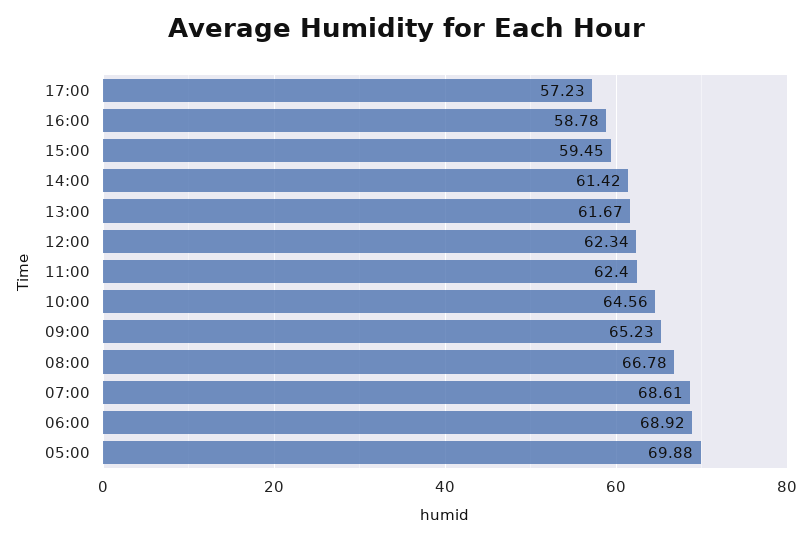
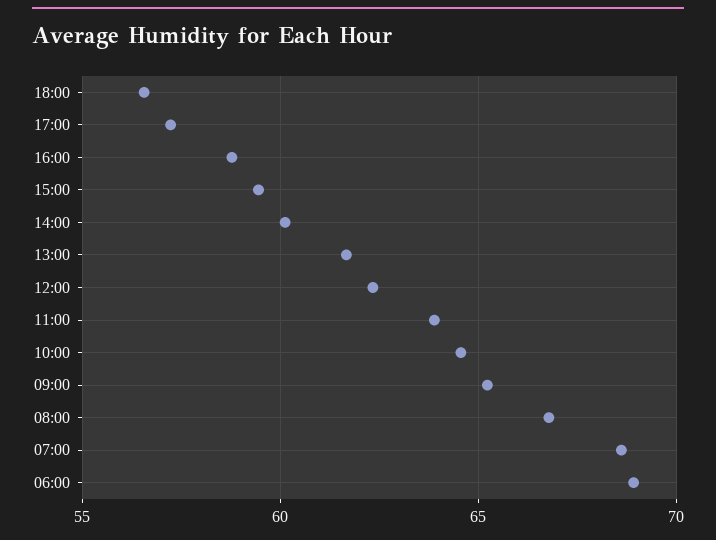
14:00: 61.42 -> 60
11:00: 62.4 -> 64
05:00: 69.88 -> none
18:00: none -> 56.5

